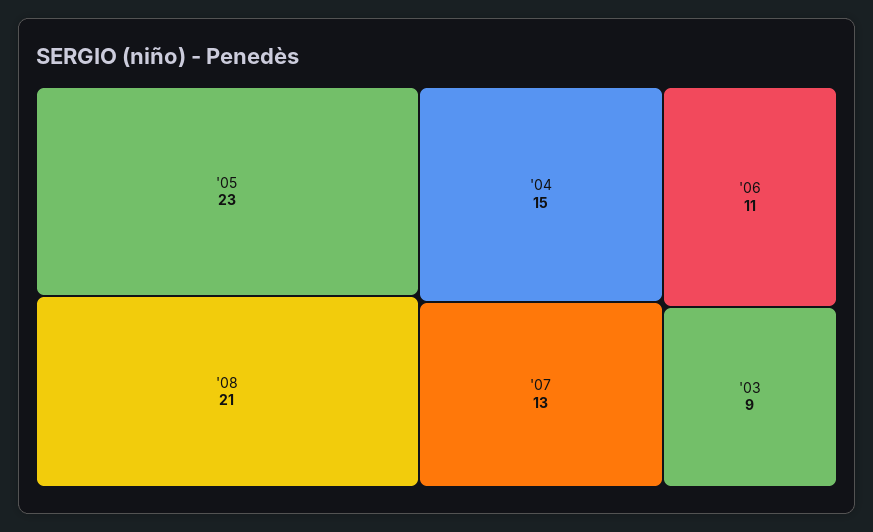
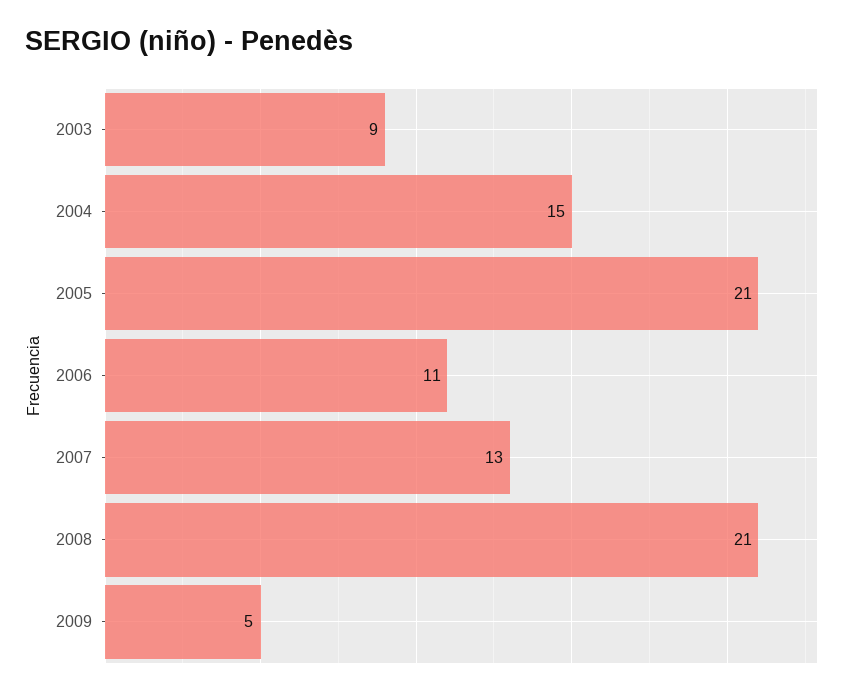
'05: 23 -> 21
2009: none -> 5

